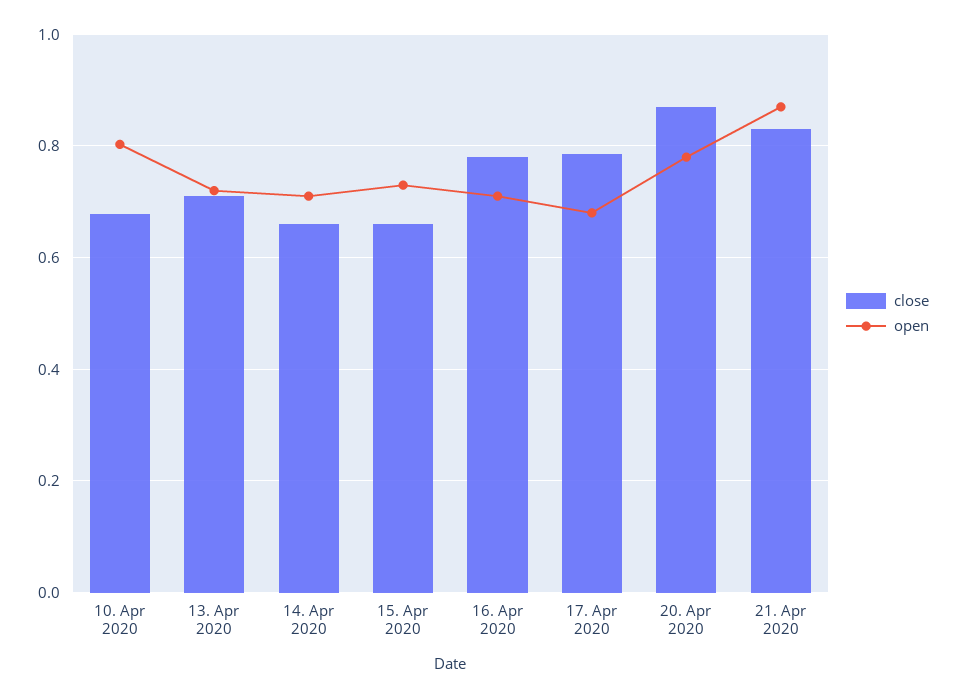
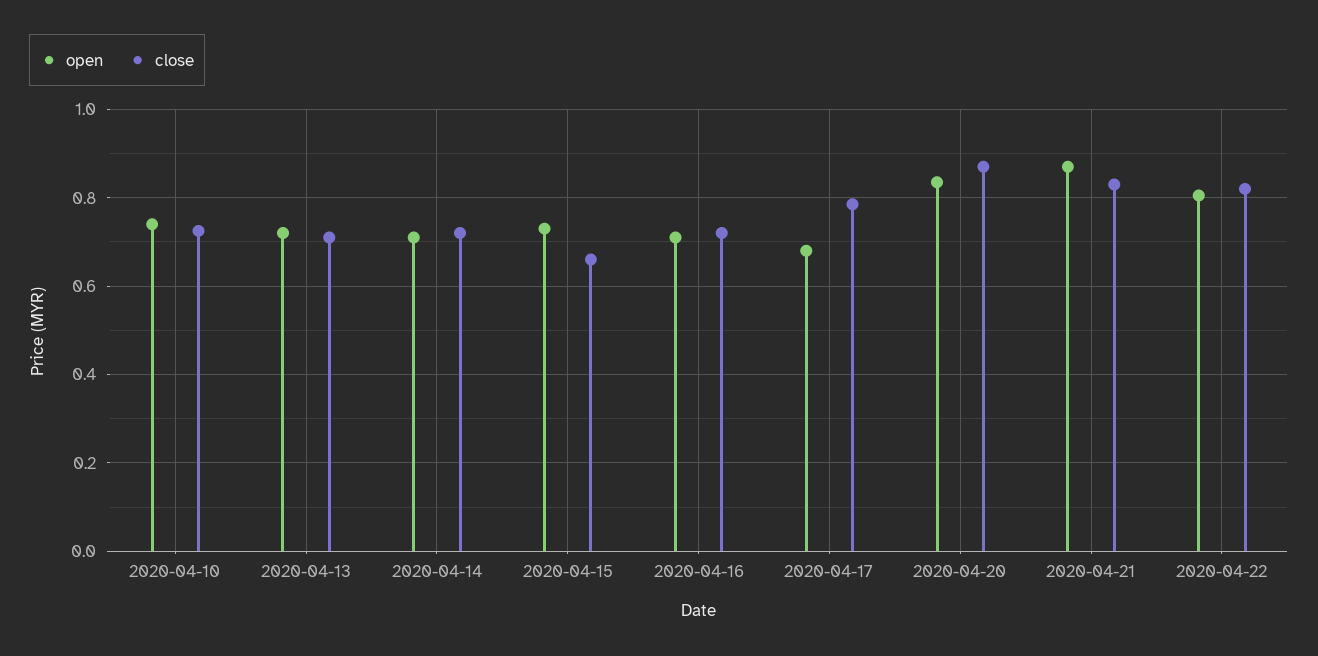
close, 10. Apr 2020: 0.68 -> 0.72
open, 10. Apr 2020: 0.8 -> 0.74
close, 14. Apr 2020: 0.66 -> 0.72
close, 16. Apr 2020: 0.78 -> 0.72
open, 20. Apr 2020: 0.78 -> 0.84
open, 2020-04-22: none -> 0.8
close, 2020-04-22: none -> 0.82

